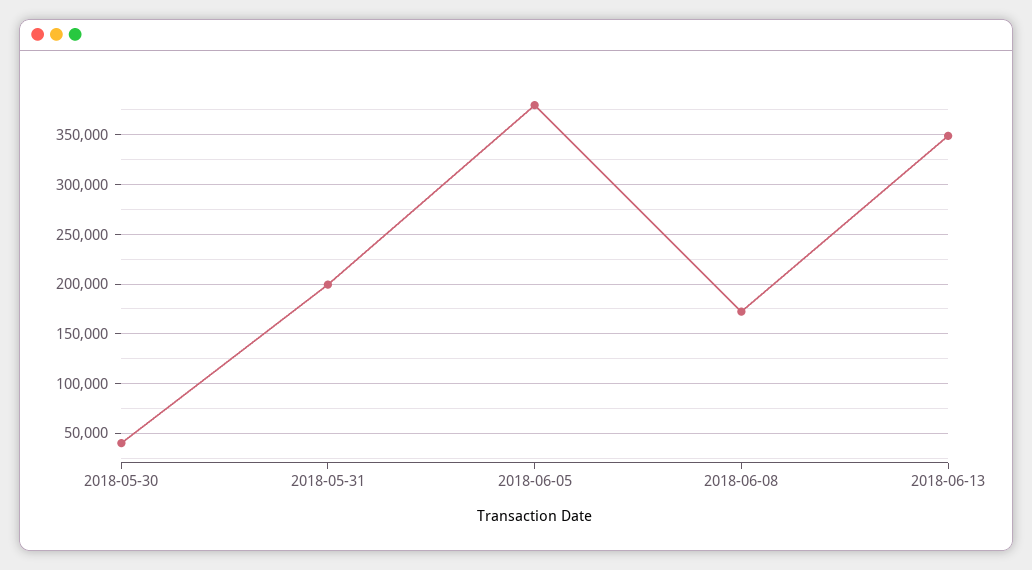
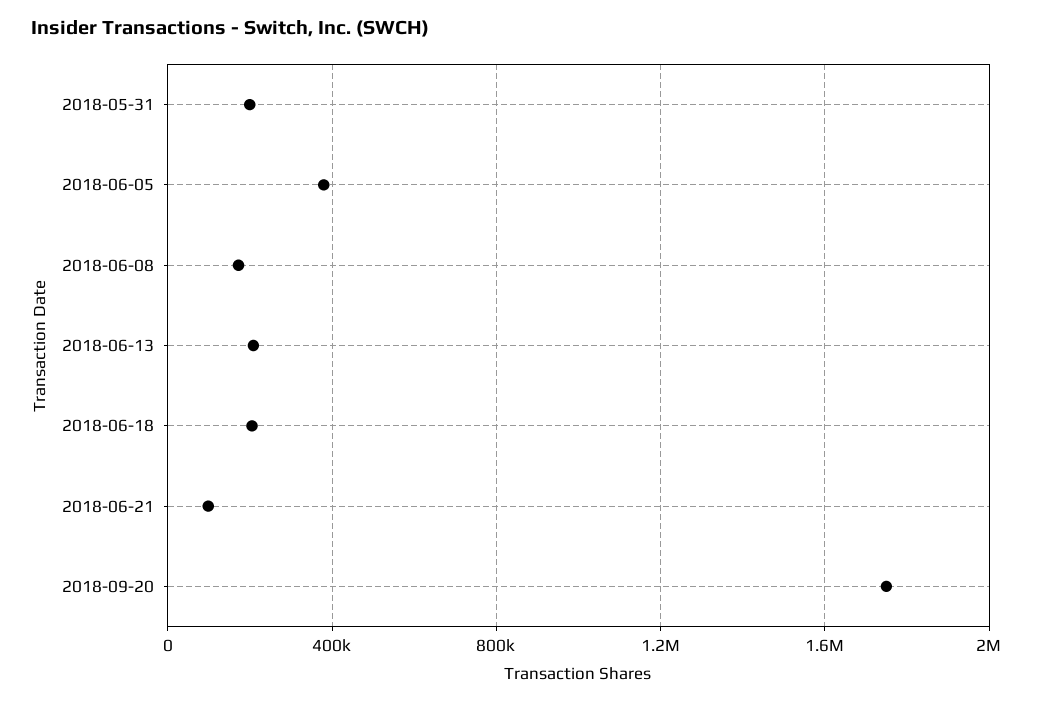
2018-05-30: 40000 -> none
2018-06-13: 350000 -> 200000
2018-06-18: none -> 200000
2018-06-21: none -> 100000
2018-09-20: none -> 1750000

